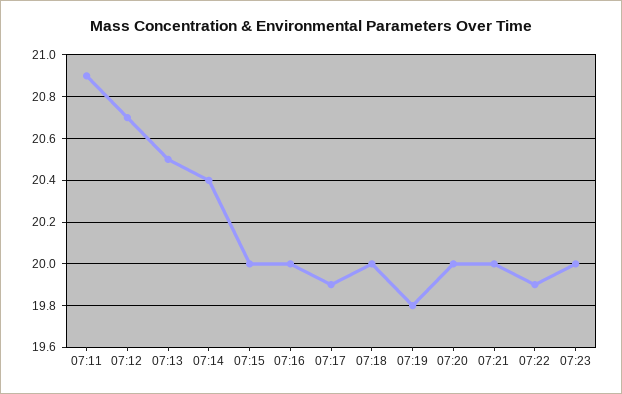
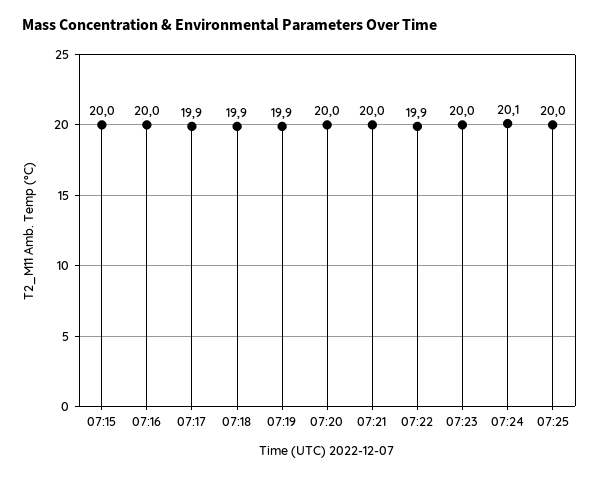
07:11: 20.9 -> none
07:12: 20.7 -> none
07:13: 20.5 -> none
07:14: 20.4 -> none
07:18: 20 -> 19.9
07:19: 19.8 -> 19.9
07:24: none -> 20.1
07:25: none -> 20

